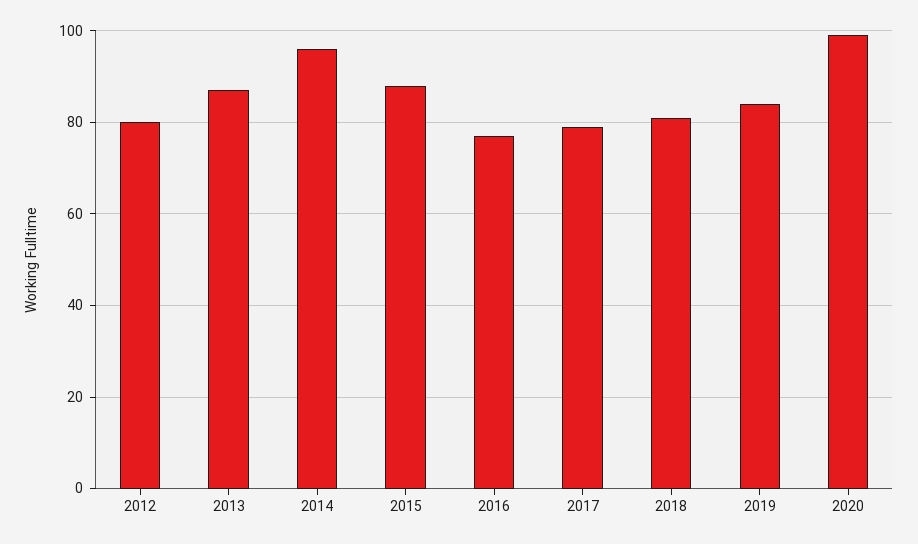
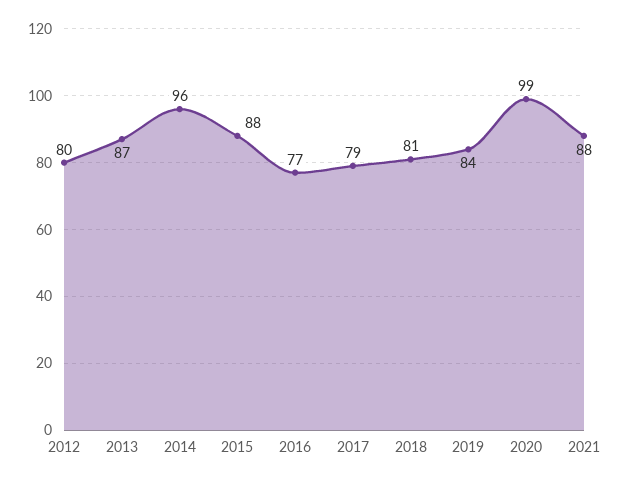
2021: none -> 88

